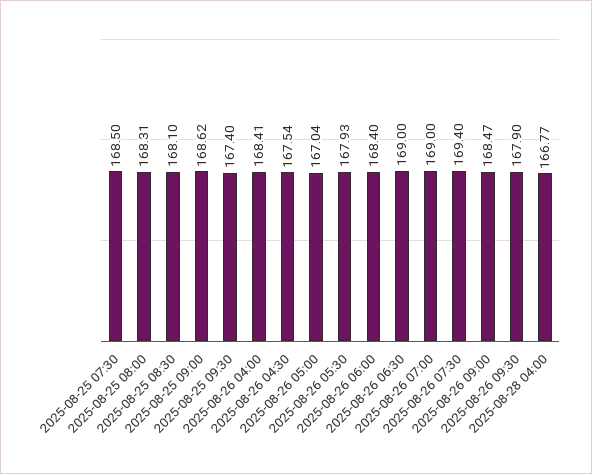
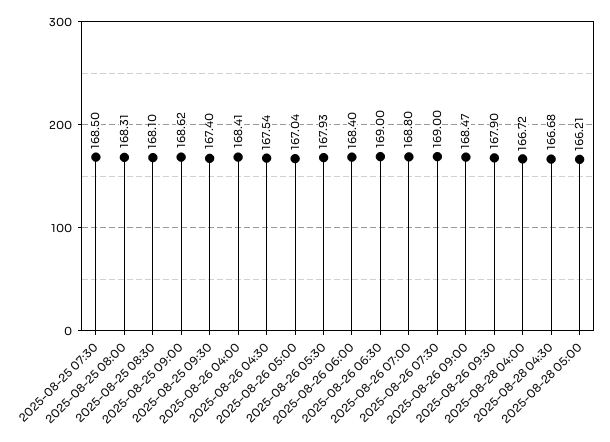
2025-08-26 07:00: 169 -> 168.8
2025-08-26 07:30: 169.4 -> 169
2025-08-28 04:00: 166.77 -> 166.72
2025-08-28 04:30: none -> 166.68
2025-08-28 05:00: none -> 166.21

